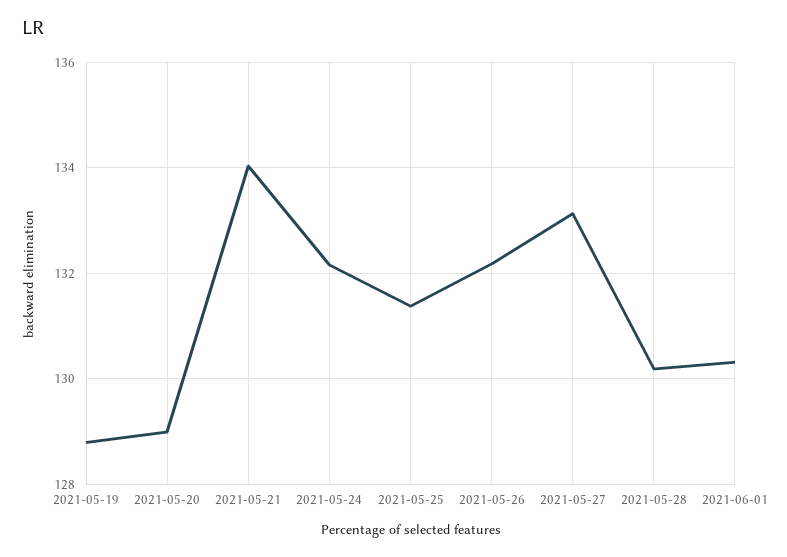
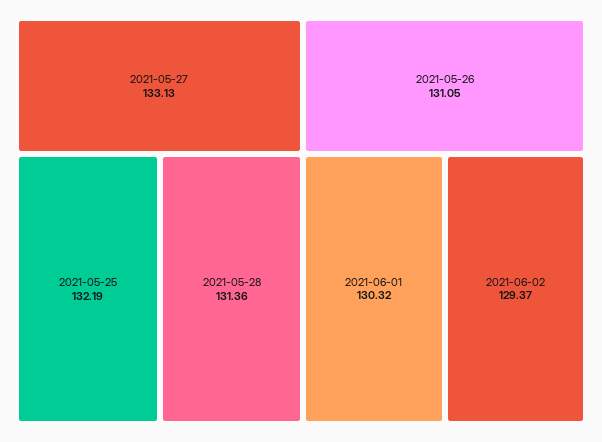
2021-05-19: 128.8 -> none
2021-05-20: 129 -> none
2021-05-21: 134 -> none
2021-05-24: 132.2 -> none
2021-05-25: 131.4 -> 132.19
2021-05-26: 132.2 -> 131.05
2021-05-28: 130.2 -> 131.36
2021-06-02: none -> 129.37

